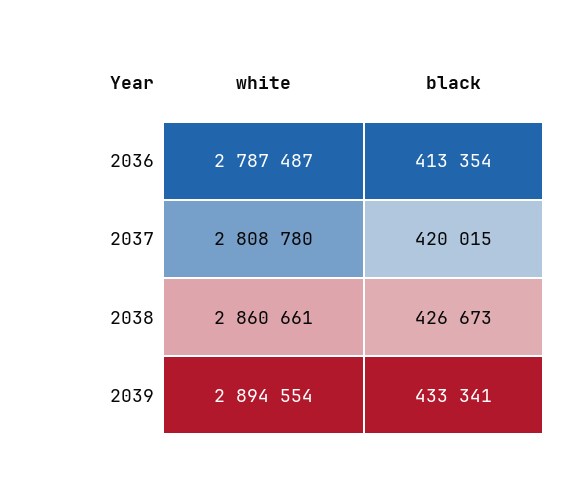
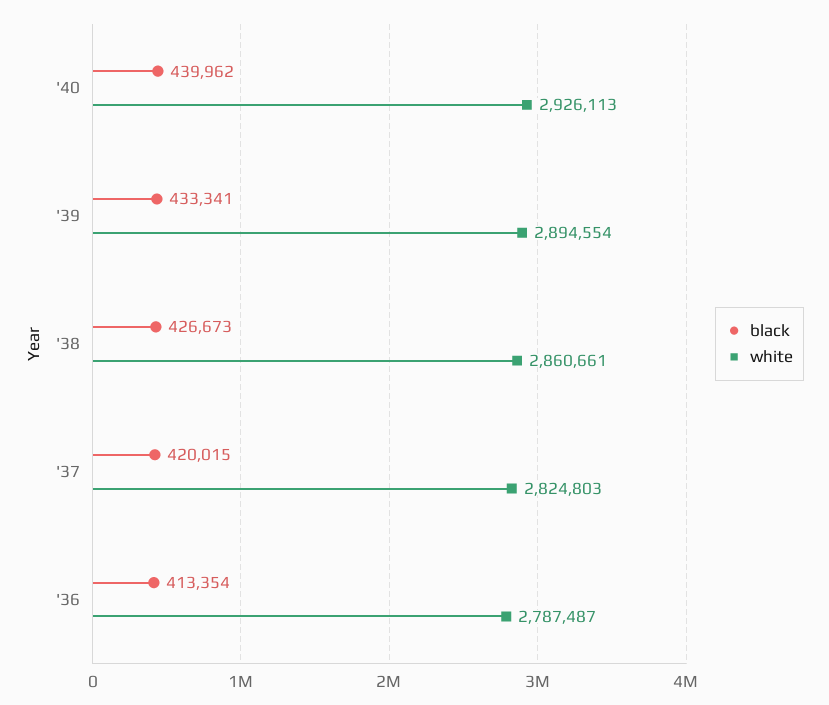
white, 2037: 2808780 -> 2824803
black, '40: none -> 439962
white, '40: none -> 2926113

